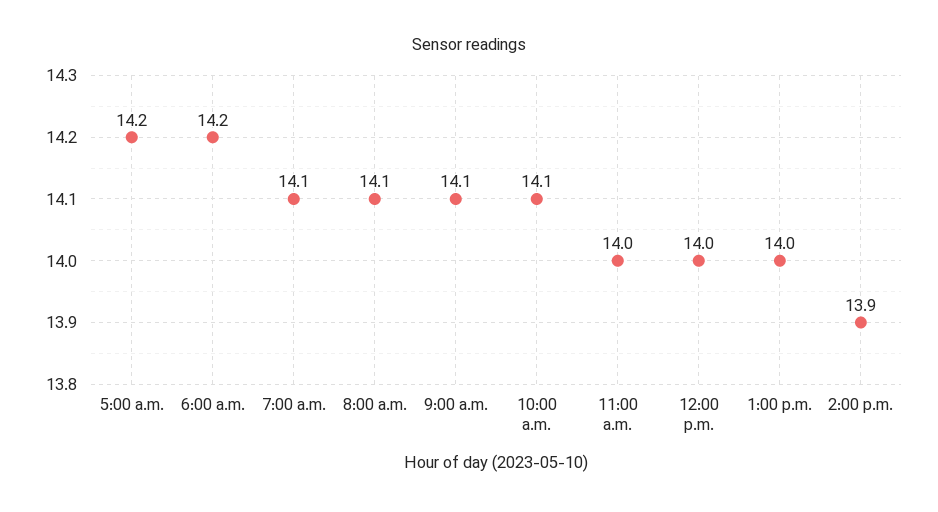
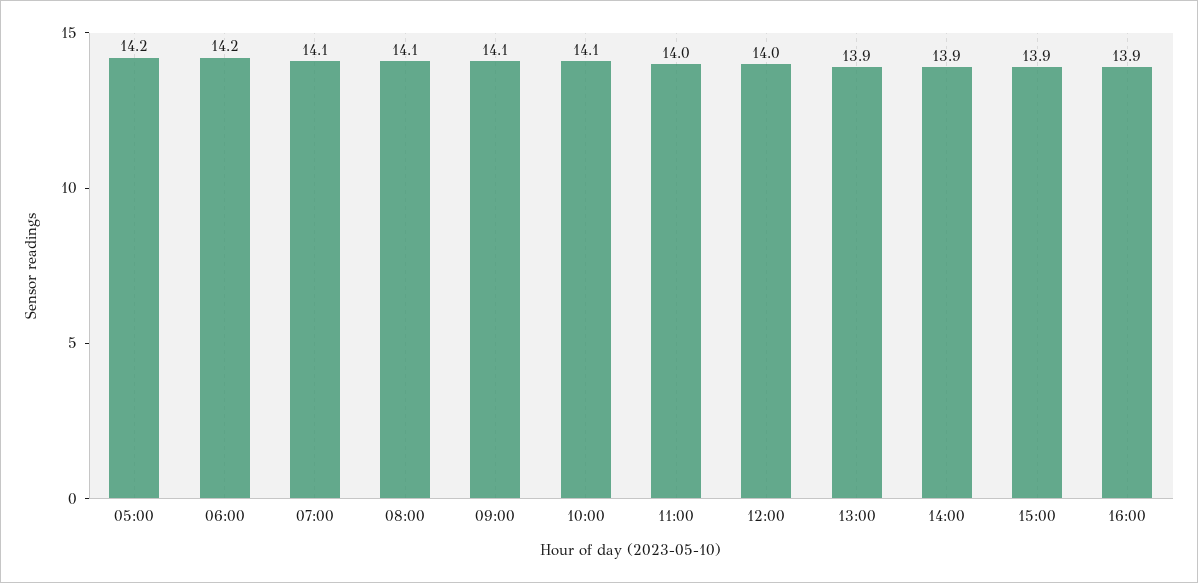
1:00 p.m.: 14 -> 13.9
15:00: none -> 13.9
16:00: none -> 13.9

